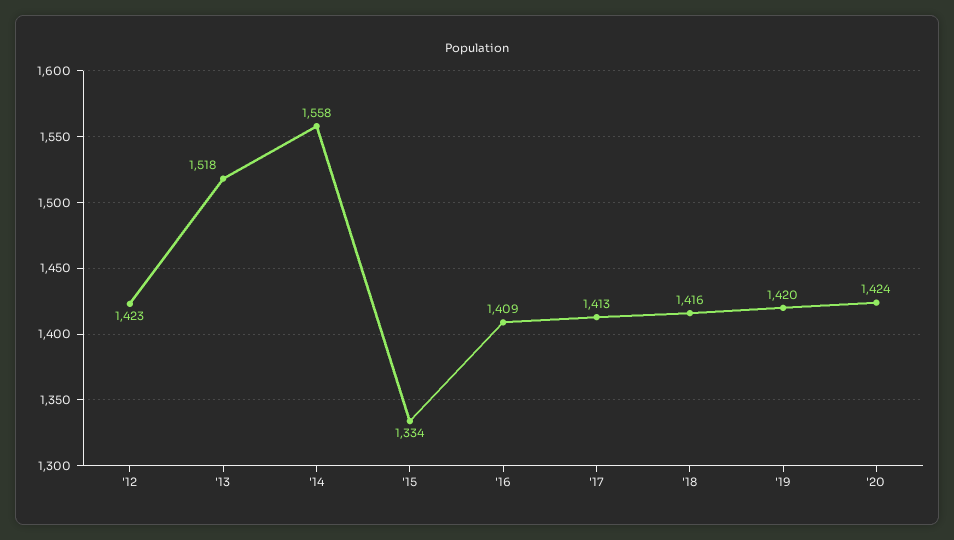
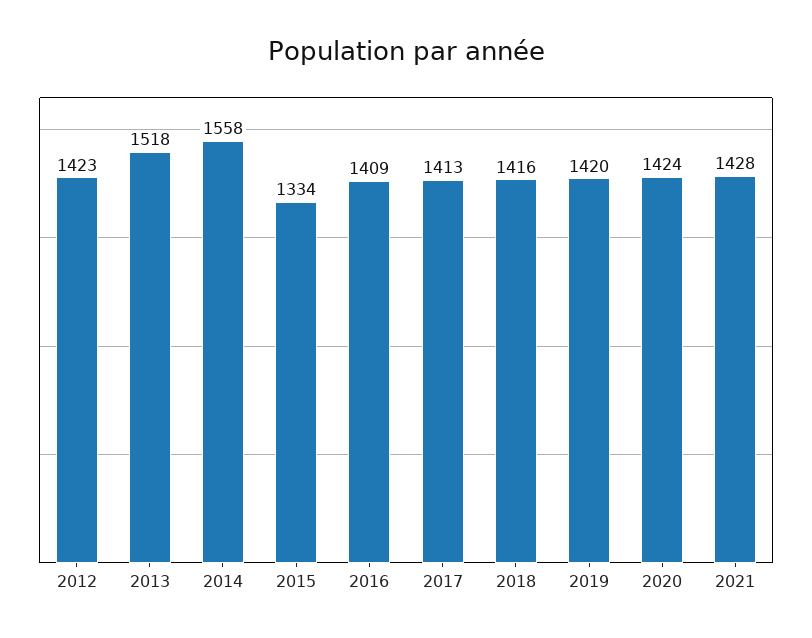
2021: none -> 1428

